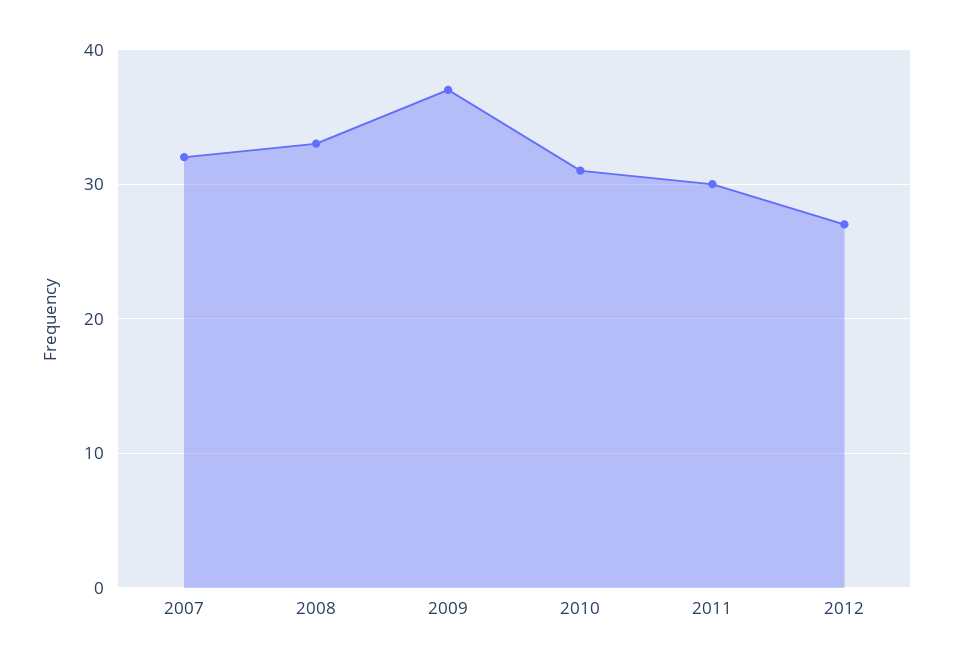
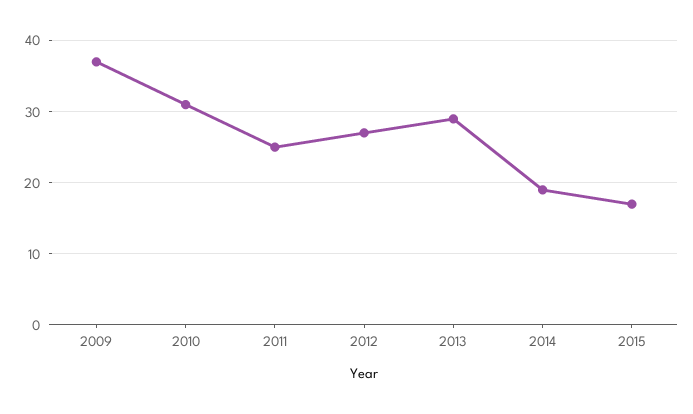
2007: 32 -> none
2008: 33 -> none
2011: 30 -> 25
2013: none -> 29
2014: none -> 19
2015: none -> 17

